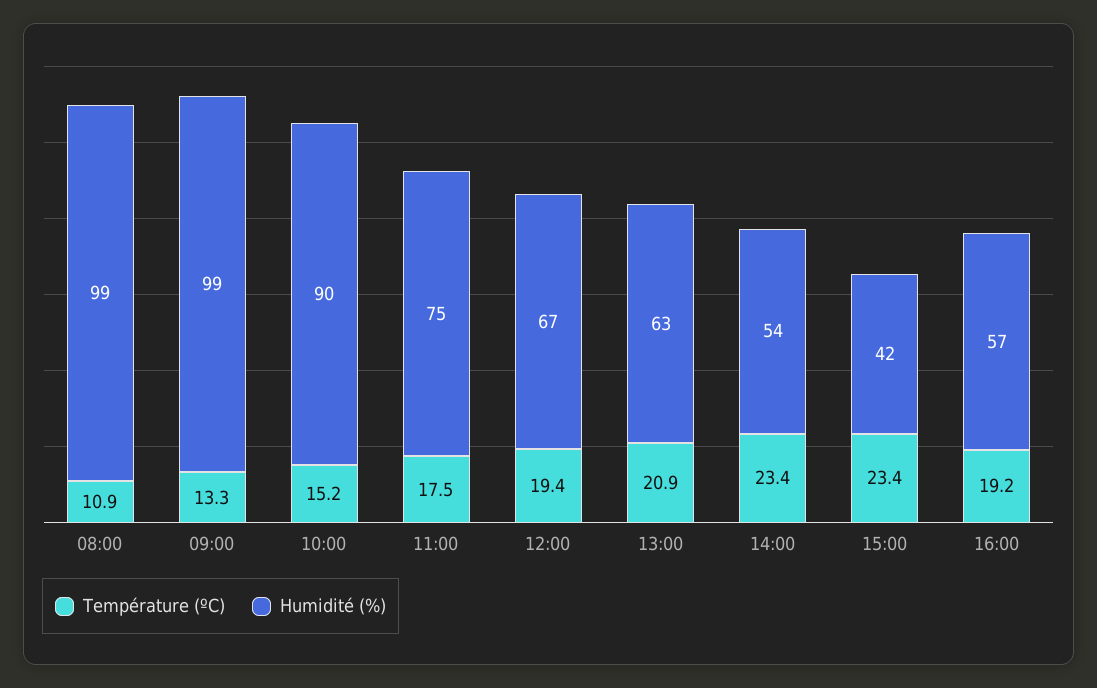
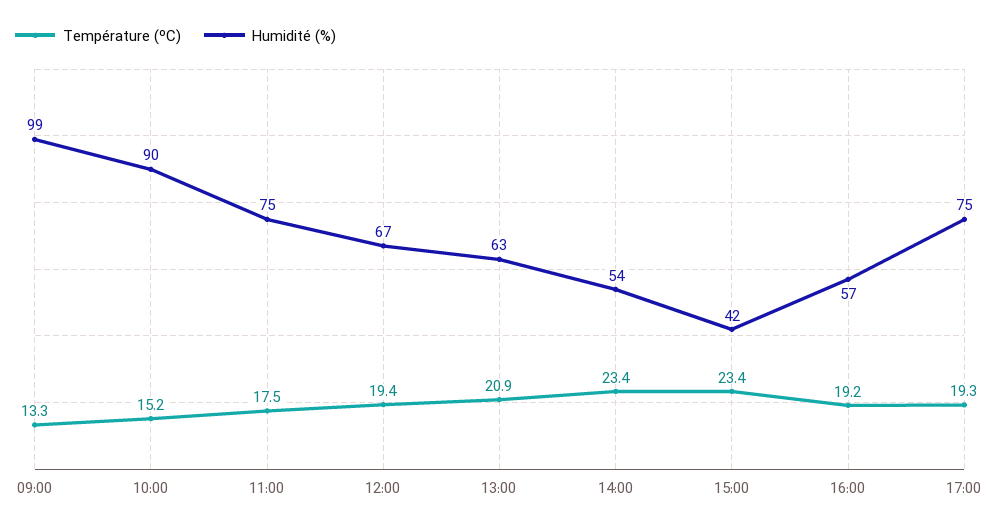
Température (ºC), 08:00: 10.9 -> none
Humidité (%), 08:00: 99 -> none
Température (ºC), 17:00: none -> 19.3
Humidité (%), 17:00: none -> 75

